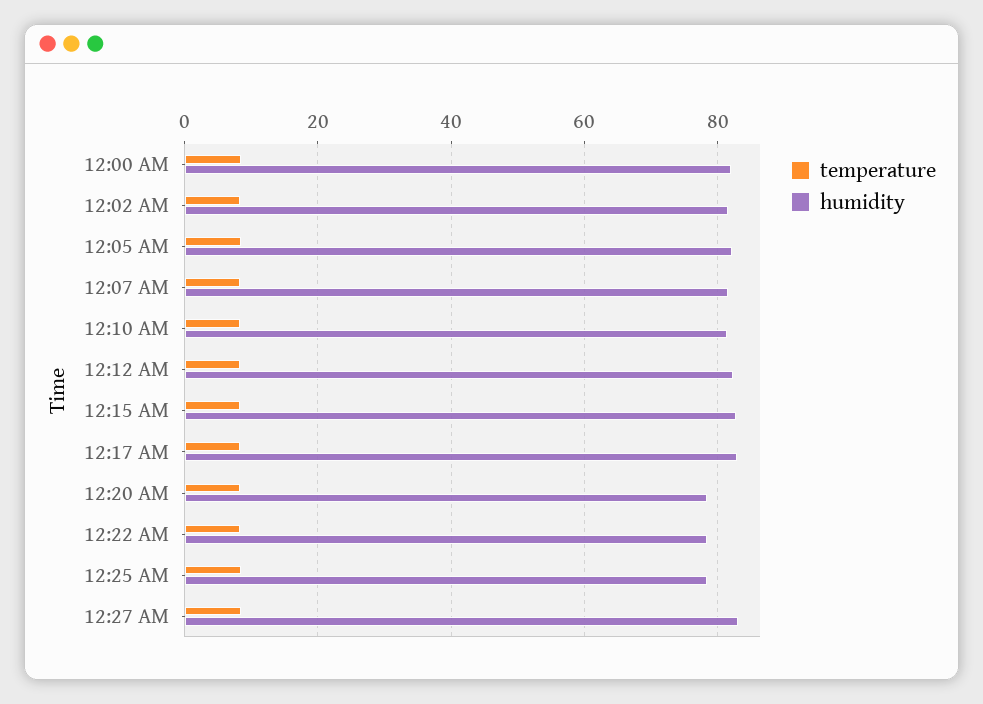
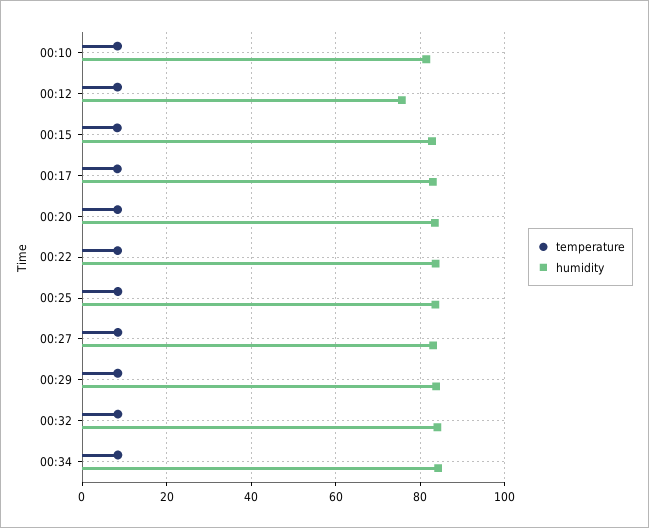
temperature, 12:00 AM: 8 -> none
humidity, 12:00 AM: 82 -> none
temperature, 12:02 AM: 8 -> none
humidity, 12:02 AM: 82 -> none
temperature, 12:05 AM: 8 -> none
humidity, 12:05 AM: 82 -> none
temperature, 12:07 AM: 8 -> none
humidity, 12:07 AM: 82 -> none
humidity, 12:12 AM: 82 -> 76
humidity, 12:20 AM: 78 -> 84
humidity, 12:22 AM: 78 -> 84
humidity, 12:25 AM: 78 -> 84
temperature, 00:29: none -> 8
humidity, 00:29: none -> 84
temperature, 00:32: none -> 8
humidity, 00:32: none -> 84
temperature, 00:34: none -> 8
humidity, 00:34: none -> 84

